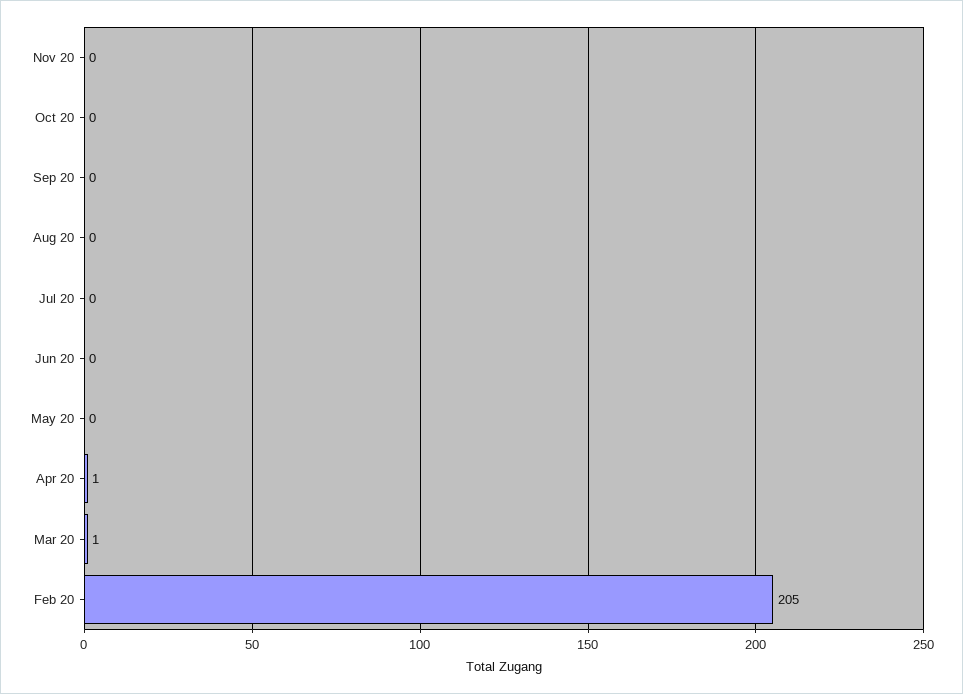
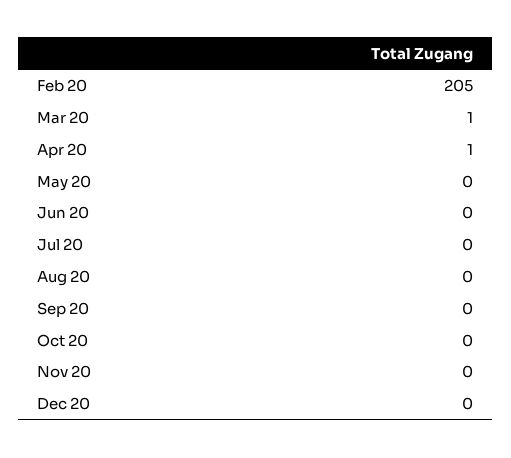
Dec 20: none -> 0

